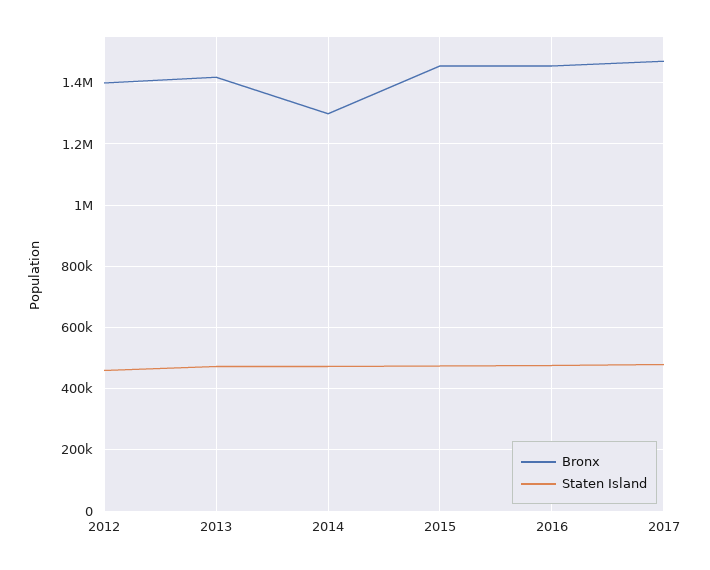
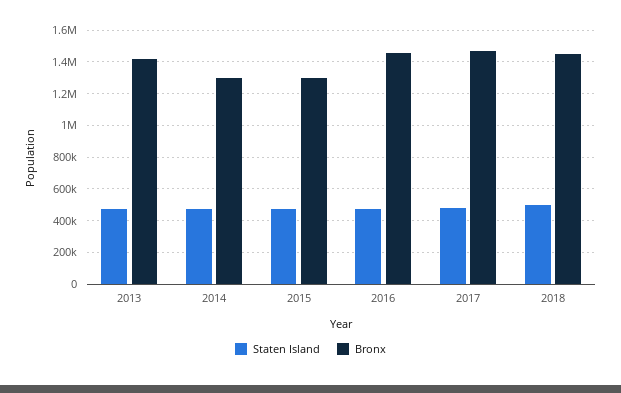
Bronx, 2012: 1400000 -> none
Staten Island, 2012: 460000 -> none
Bronx, 2015: 1460000 -> 1300000
Staten Island, 2018: none -> 500000
Bronx, 2018: none -> 1450000

